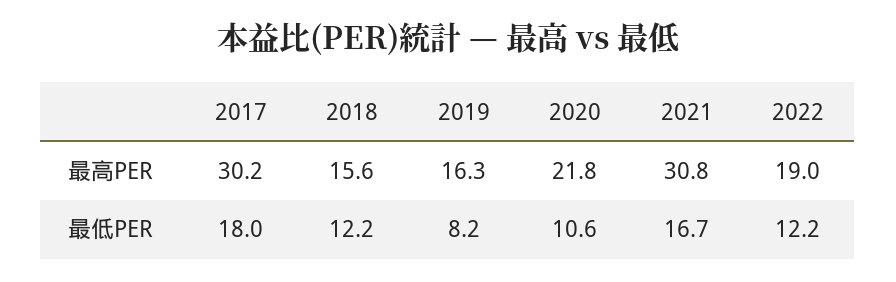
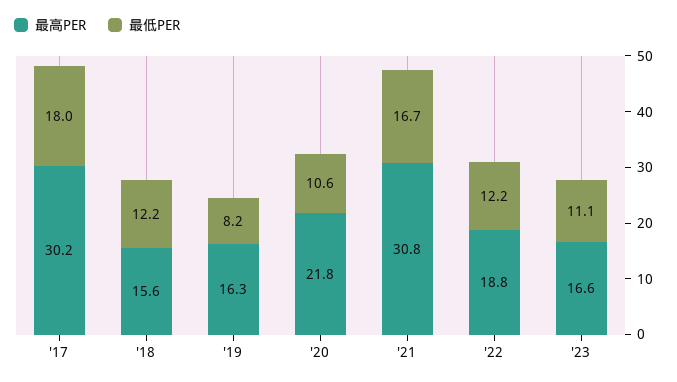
最高PER, 2022: 19 -> 18.8
最高PER, '23: none -> 16.6
最低PER, '23: none -> 11.1

